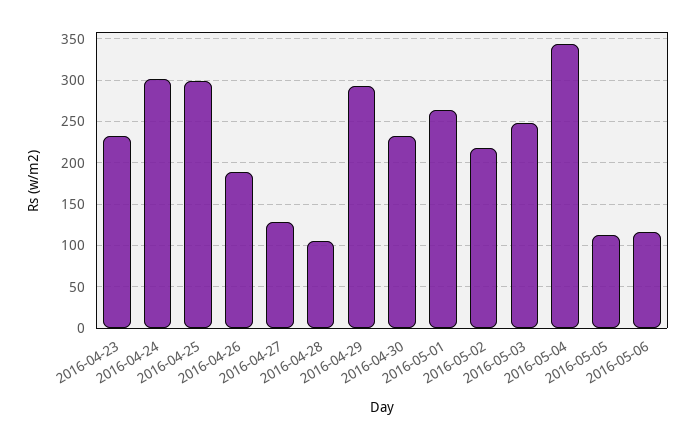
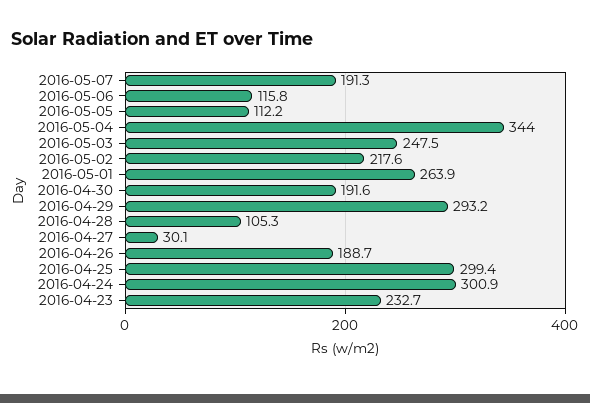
2016-04-27: 130 -> 30.1
2016-04-30: 230 -> 191.6
2016-05-07: none -> 191.3

